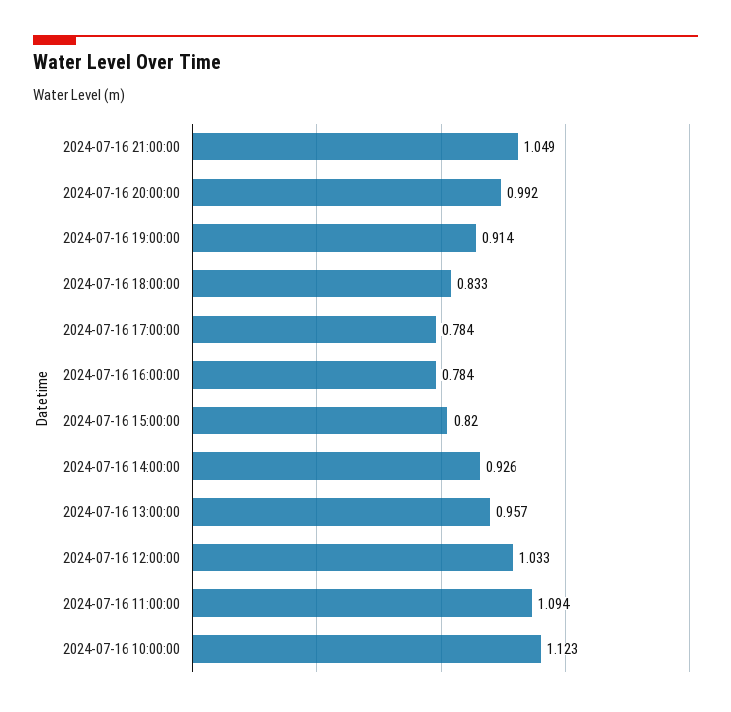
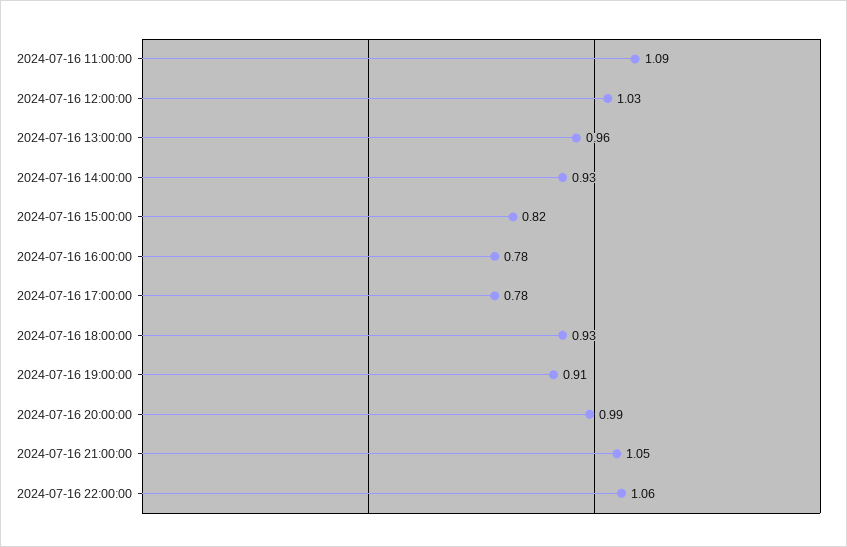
2024-07-16 18:00:00: 0.833 -> 0.93
2024-07-16 10:00:00: 1.123 -> none
2024-07-16 22:00:00: none -> 1.06

